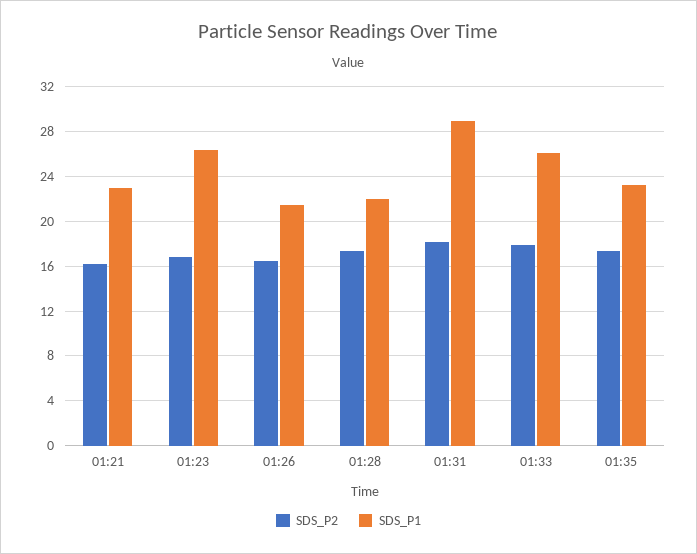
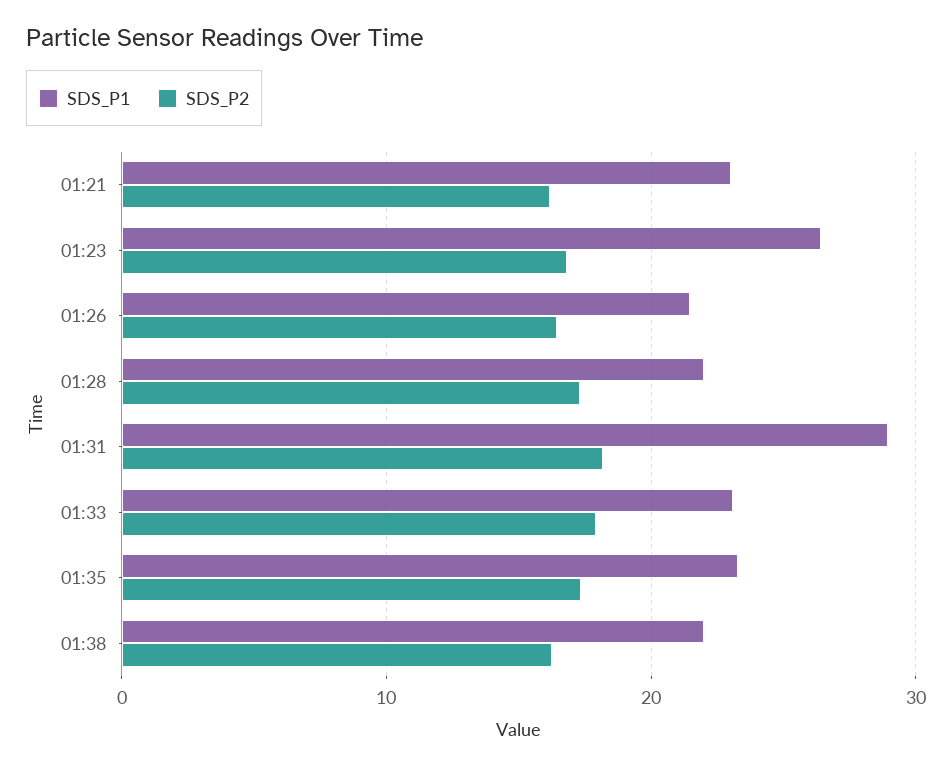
SDS_P1, 01:33: 26 -> 23
SDS_P1, 01:38: none -> 22
SDS_P2, 01:38: none -> 16

